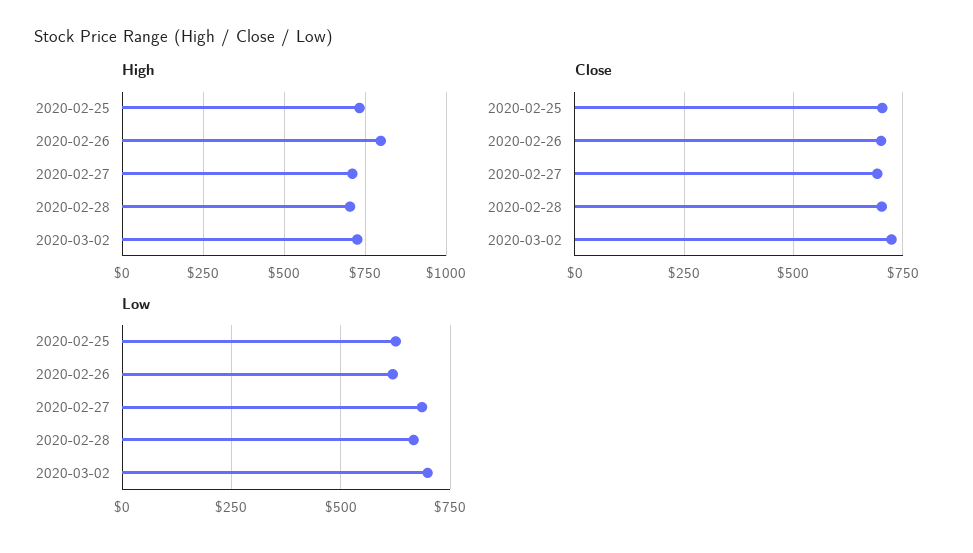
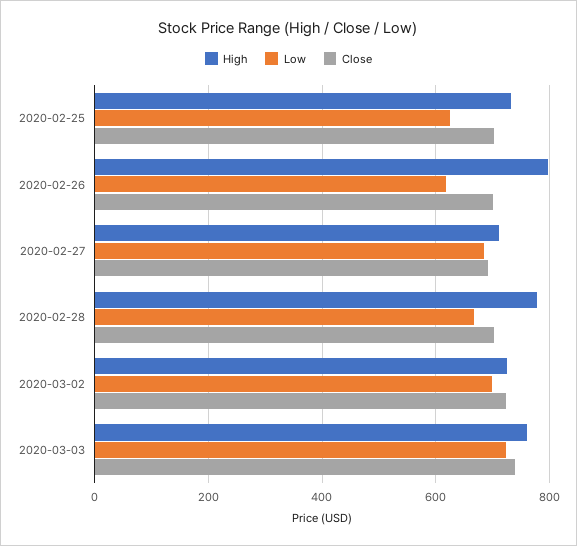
High, 2020-02-28: 700 -> 780
High, 2020-03-03: none -> 760
Low, 2020-03-03: none -> 720
Close, 2020-03-03: none -> 740

